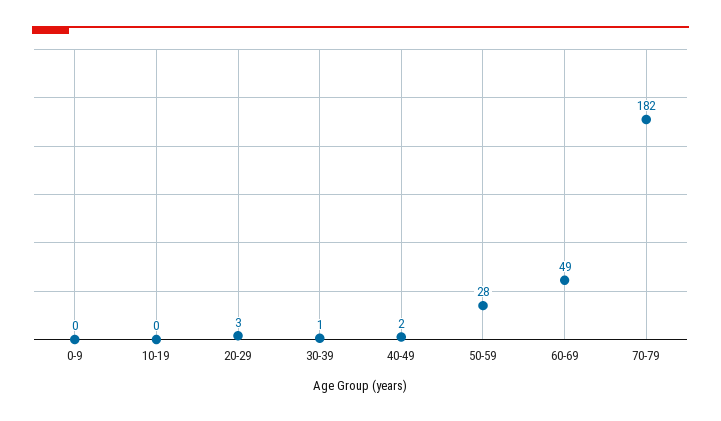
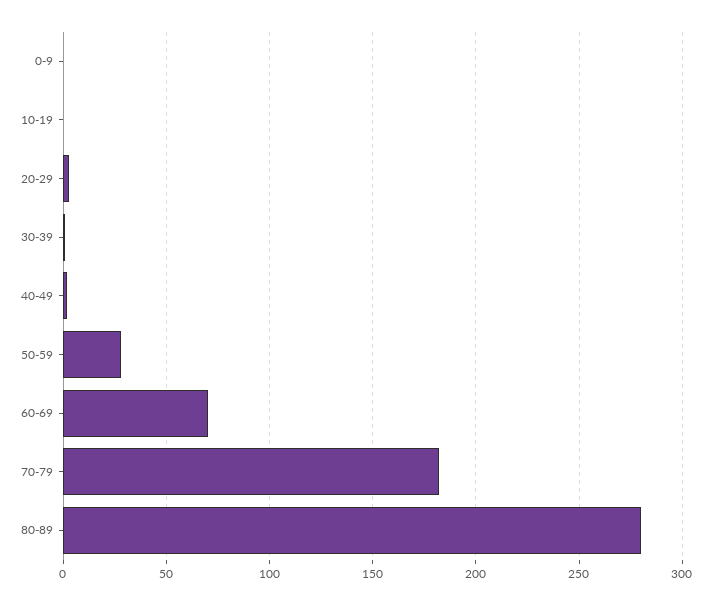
60-69: 49 -> 70
80-89: none -> 280

